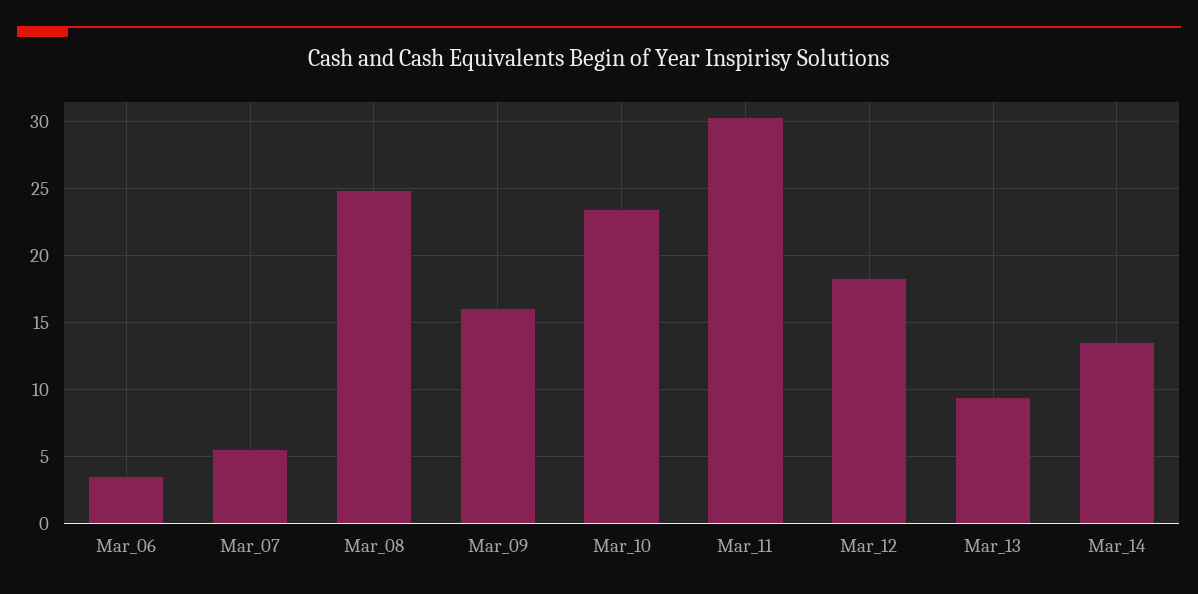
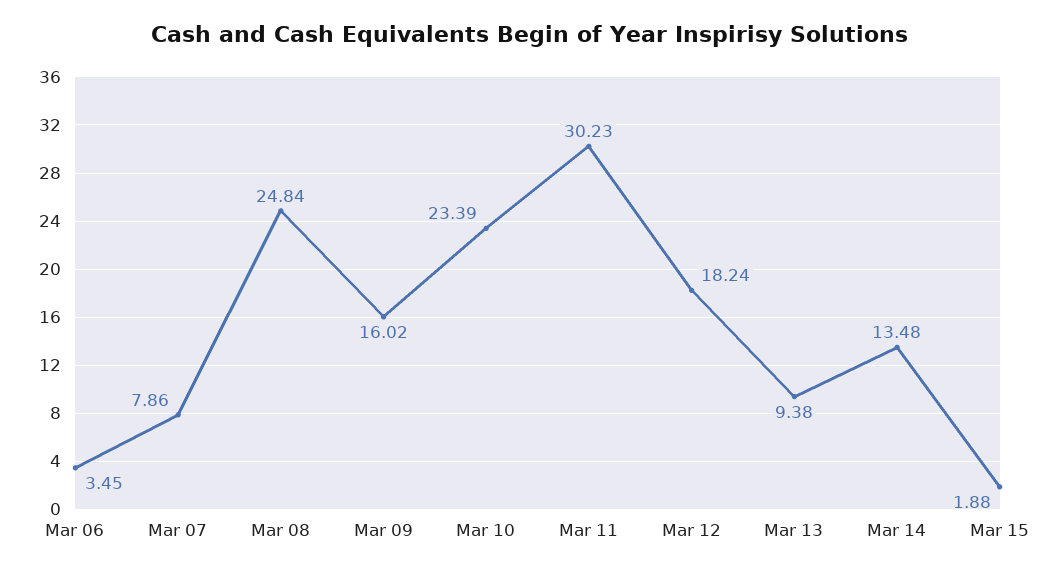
Mar_07: 5.5 -> 7.86
Mar 15: none -> 1.88

